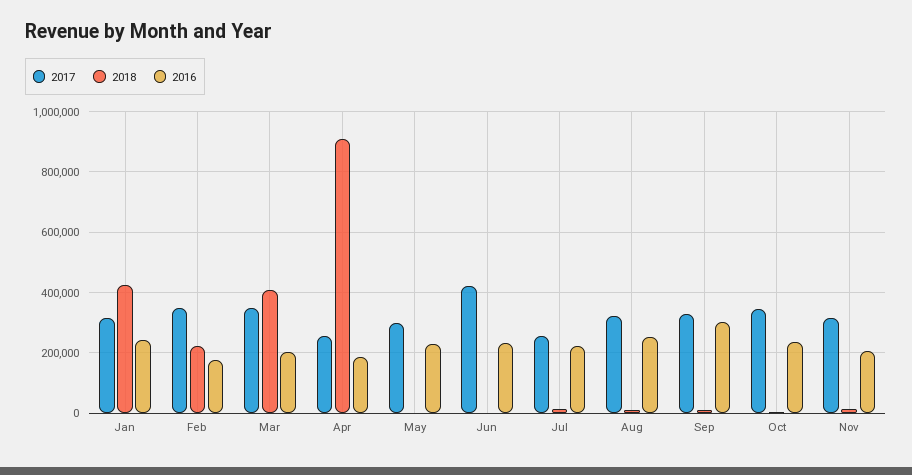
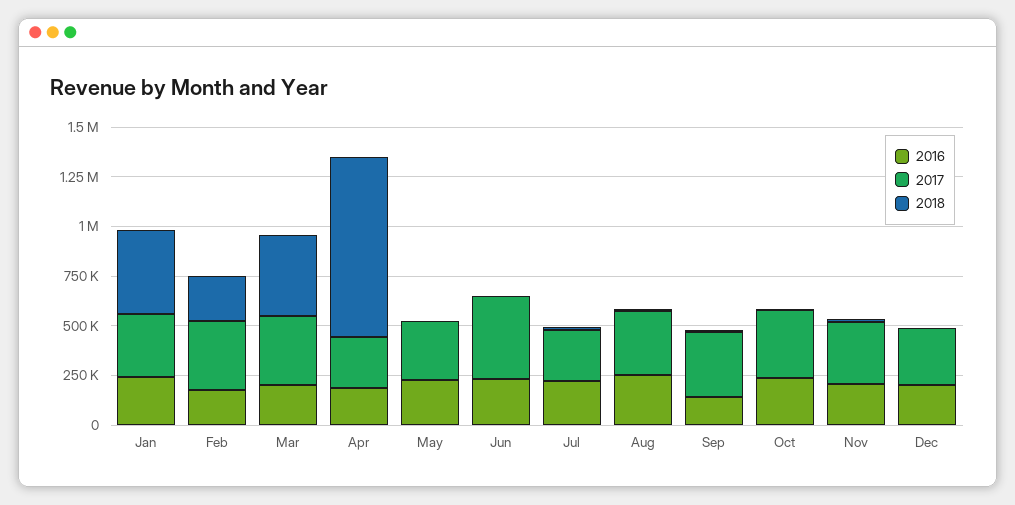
2016, Sep: 300000 -> 150000
2016, Dec: none -> 200000
2017, Dec: none -> 300000
2018, Dec: none -> 0

